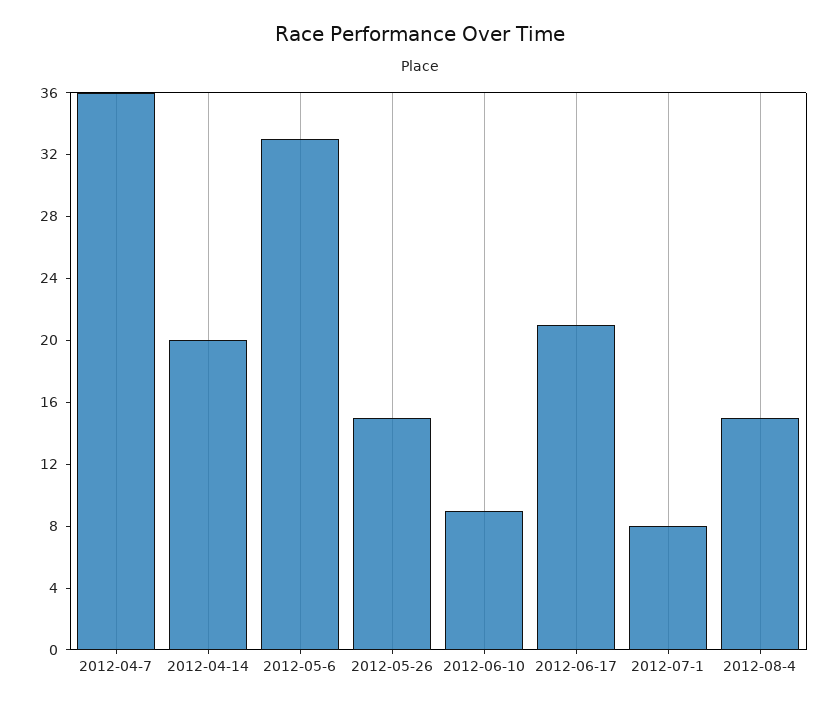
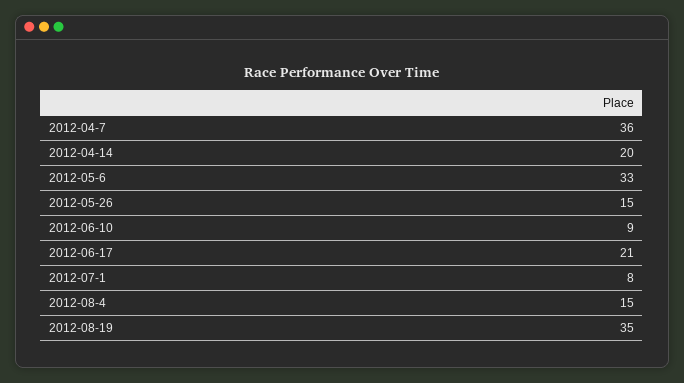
2012-08-19: none -> 35

